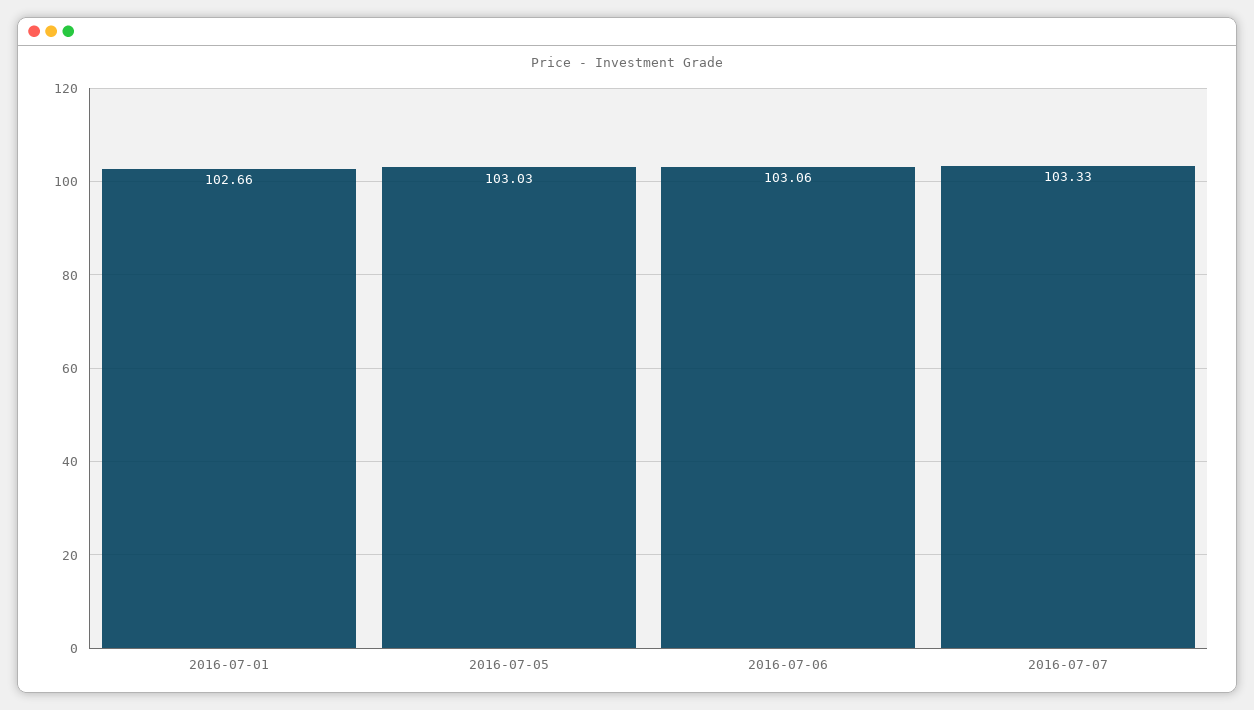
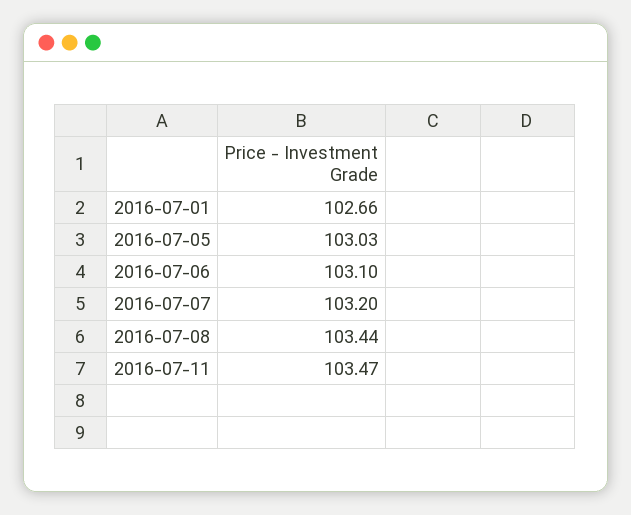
2016-07-06: 103.06 -> 103.1
2016-07-07: 103.33 -> 103.2
2016-07-08: none -> 103.44
2016-07-11: none -> 103.47

